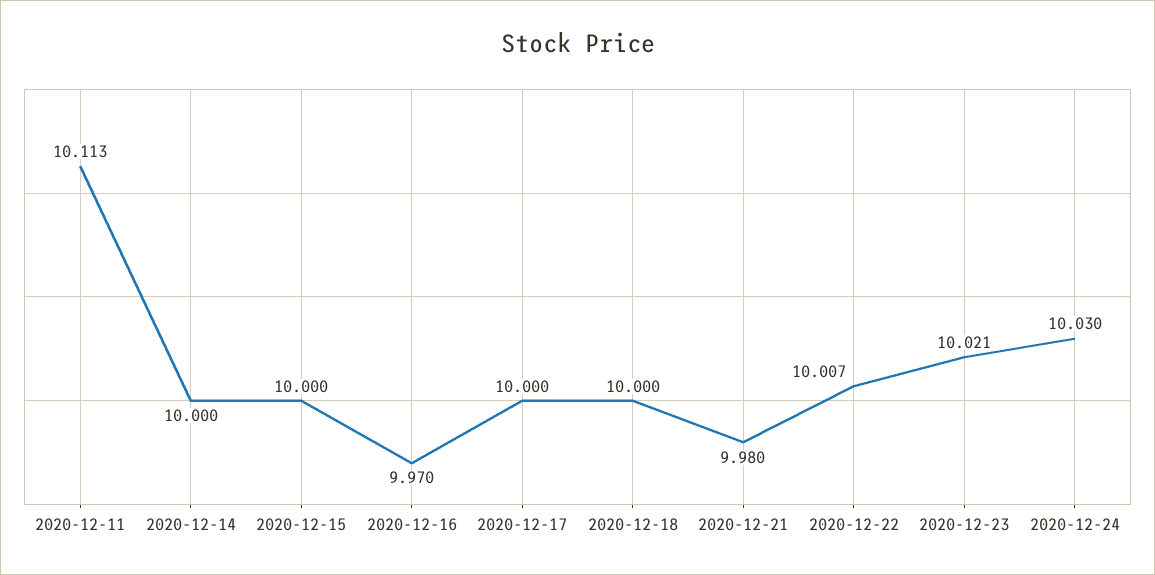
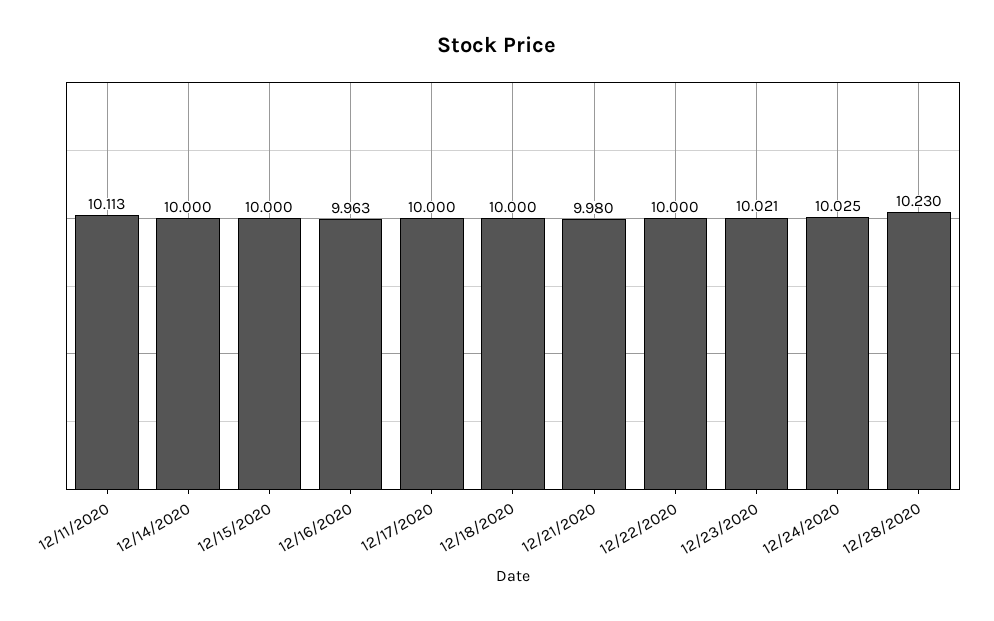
2020-12-16: 9.97 -> 9.963
2020-12-22: 10.007 -> 10
2020-12-24: 10.03 -> 10.025
12/28/2020: none -> 10.23

